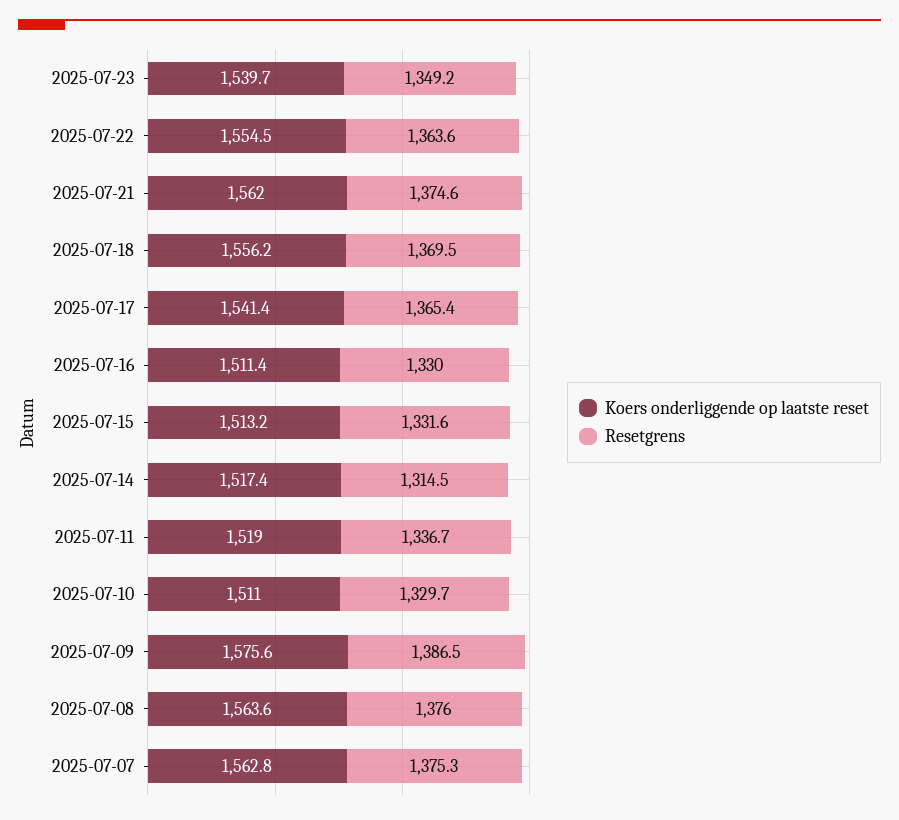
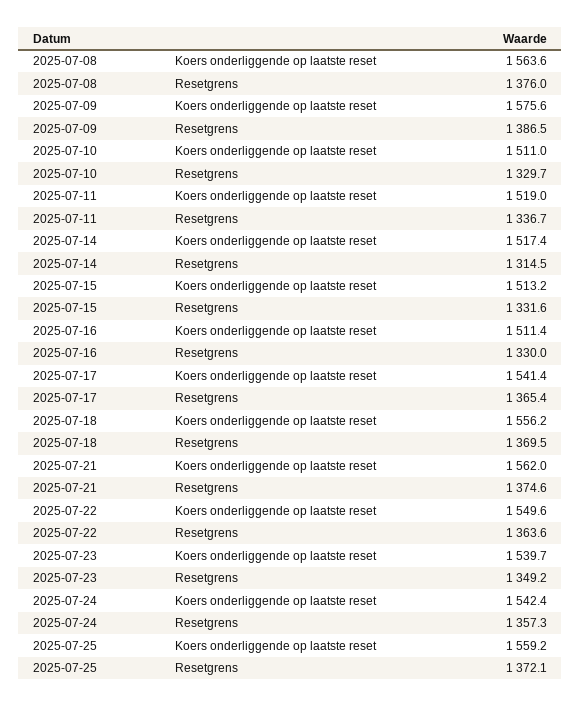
Koers onderliggende op laatste reset, 2025-07-22: 1554.5 -> 1549.6
Koers onderliggende op laatste reset, 2025-07-07: 1562.8 -> none
Resetgrens, 2025-07-07: 1375.3 -> none
Koers onderliggende op laatste reset, 2025-07-24: none -> 1542.4
Resetgrens, 2025-07-24: none -> 1357.3
Koers onderliggende op laatste reset, 2025-07-25: none -> 1559.2
Resetgrens, 2025-07-25: none -> 1372.1

